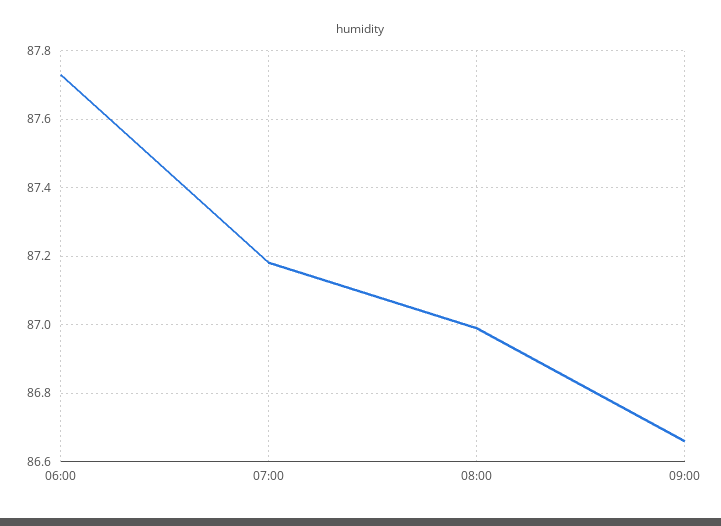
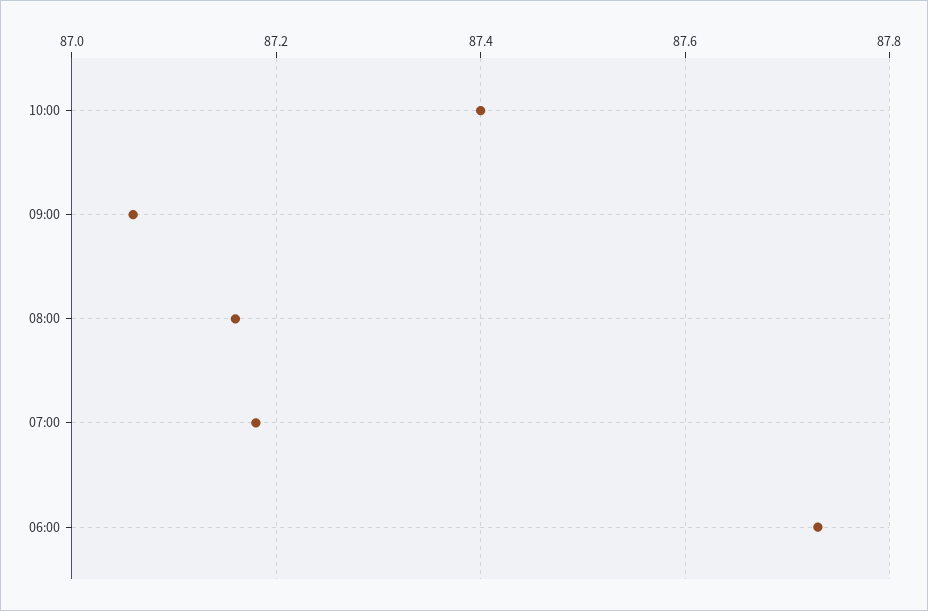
08:00: 87 -> 87.15
09:00: 86.65 -> 87.05
10:00: none -> 87.4

